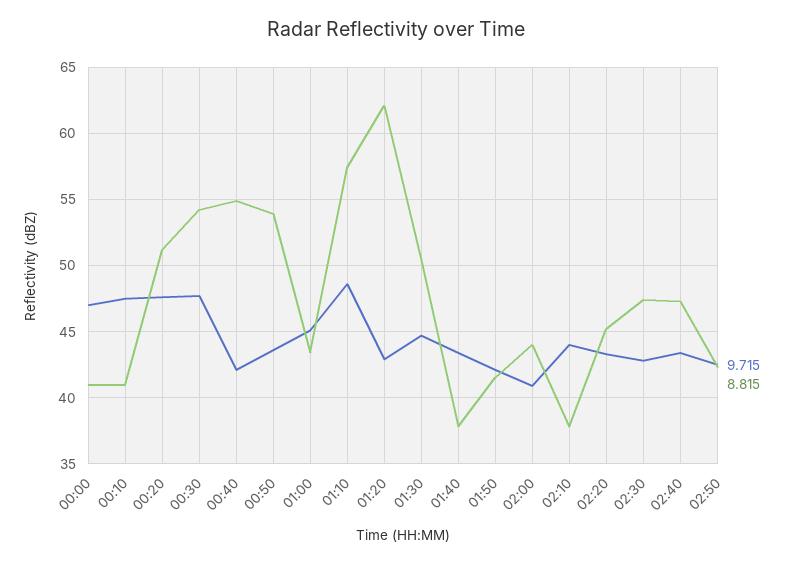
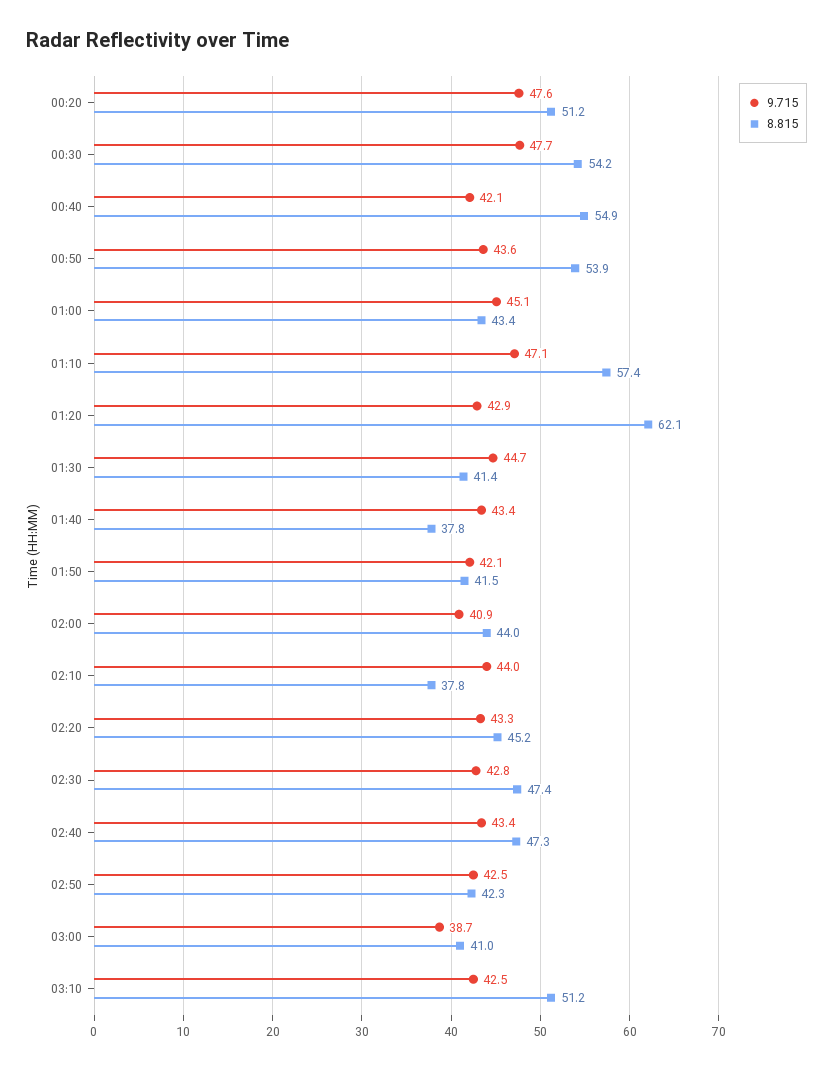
9.715, 00:00: 47 -> none
8.815, 00:00: 41 -> none
9.715, 00:10: 47.5 -> none
8.815, 00:10: 41 -> none
9.715, 01:10: 48.5 -> 47.1
8.815, 01:30: 50.5 -> 41.4
9.715, 03:00: none -> 38.7
8.815, 03:00: none -> 41
9.715, 03:10: none -> 42.5
8.815, 03:10: none -> 51.2

